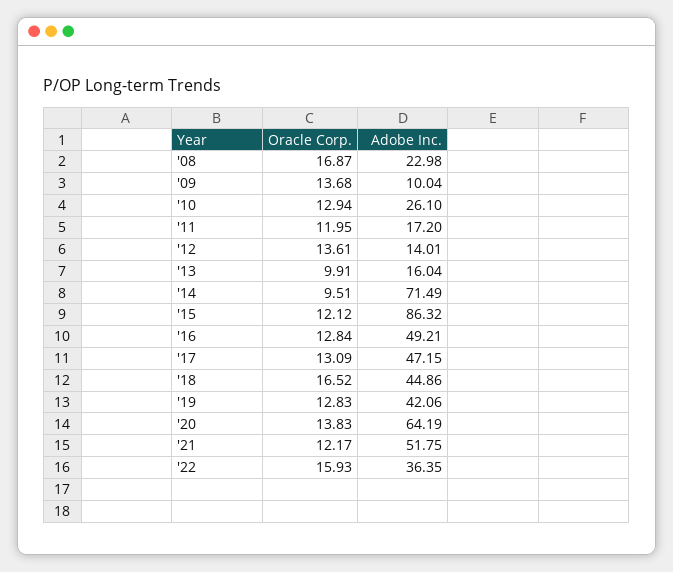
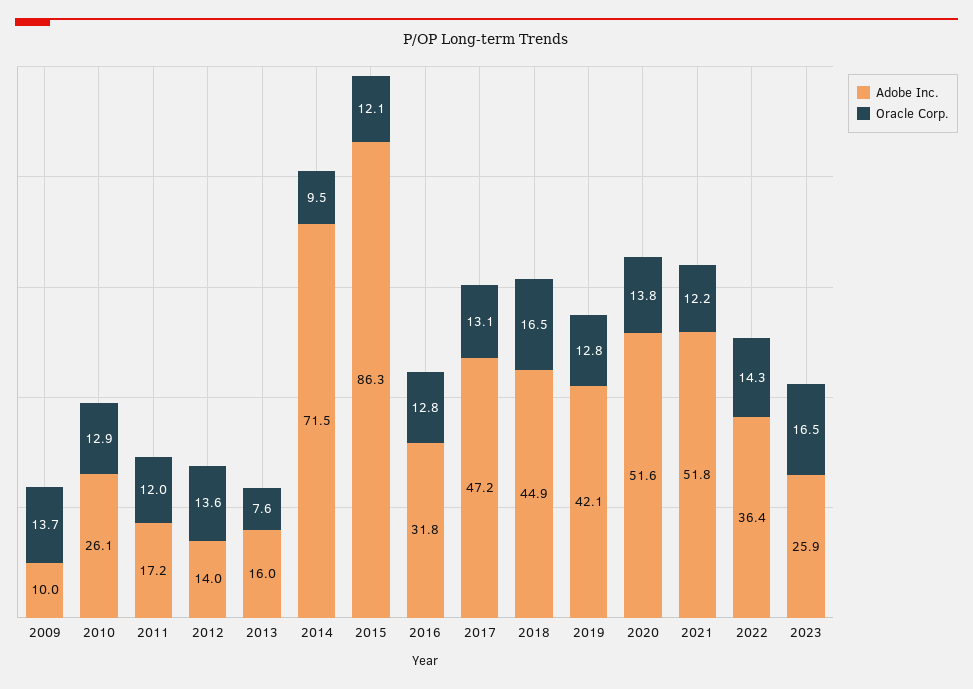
Oracle Corp., '08: 16.87 -> none
Adobe Inc., '08: 22.98 -> none
Oracle Corp., '13: 9.91 -> 7.6
Adobe Inc., '16: 49.21 -> 31.8
Adobe Inc., '20: 64.19 -> 51.6
Oracle Corp., '22: 15.93 -> 14.3
Adobe Inc., 2023: none -> 25.9
Oracle Corp., 2023: none -> 16.5

